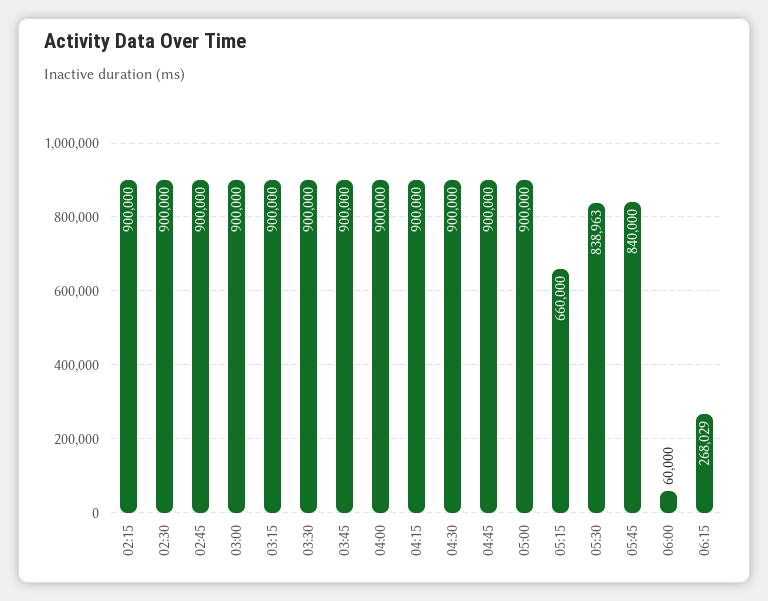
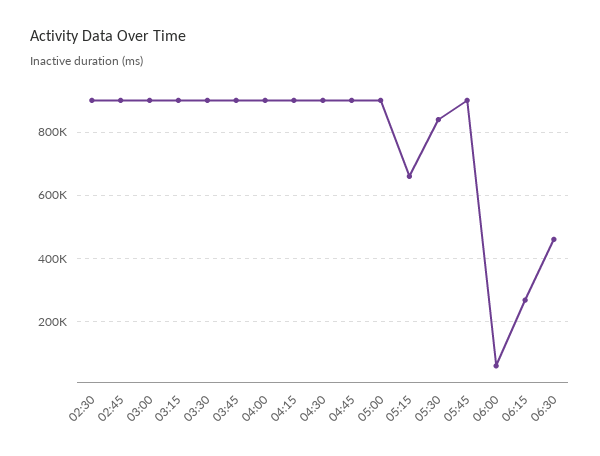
02:15: 900000 -> none
05:45: 840000 -> 900000
06:30: none -> 460000

